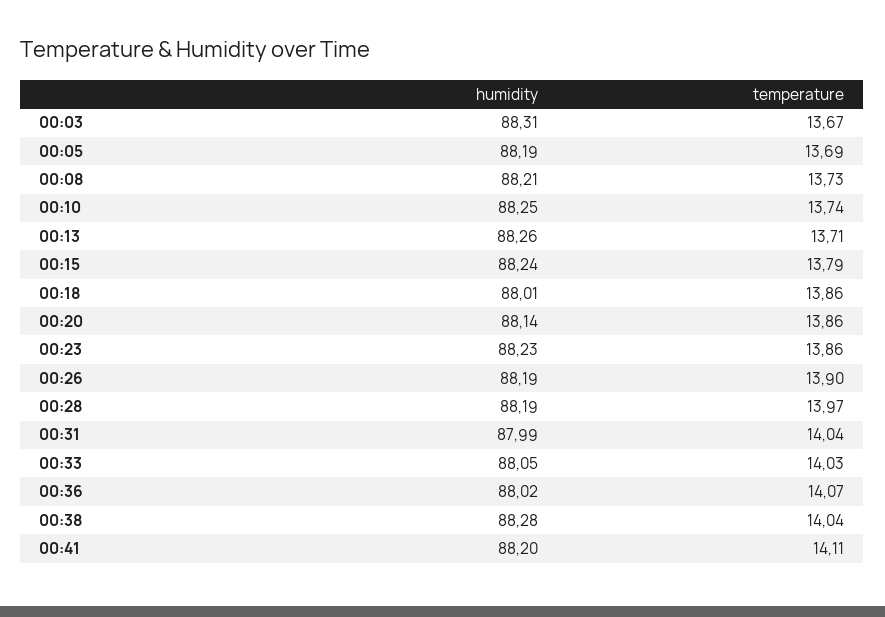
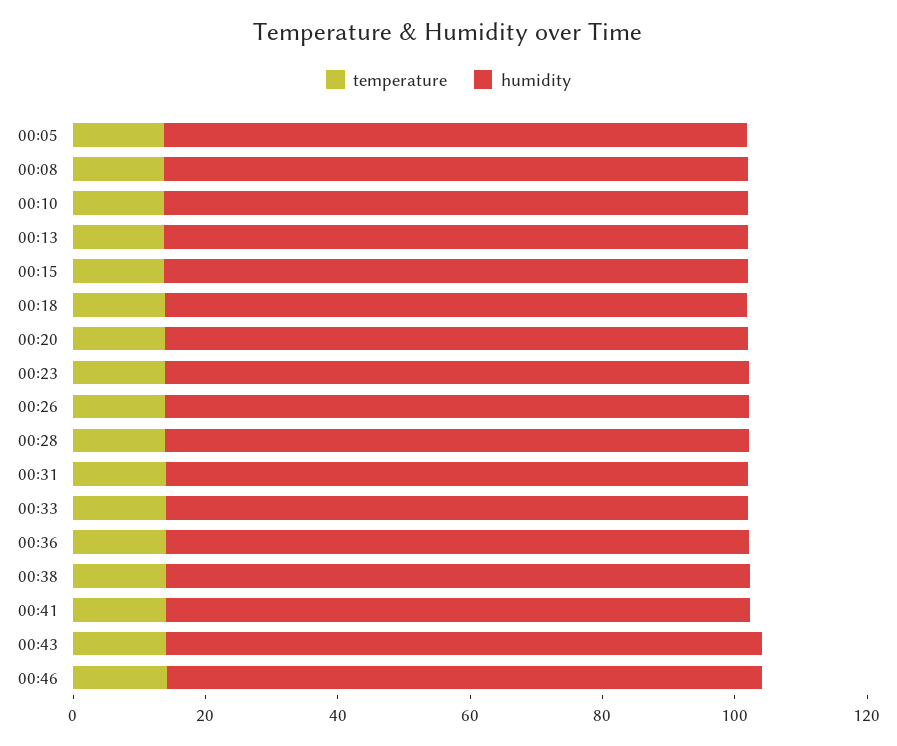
humidity, 00:03: 88.31 -> none
temperature, 00:03: 13.67 -> none
temperature, 00:43: none -> 15
humidity, 00:43: none -> 90
temperature, 00:46: none -> 15
humidity, 00:46: none -> 90

